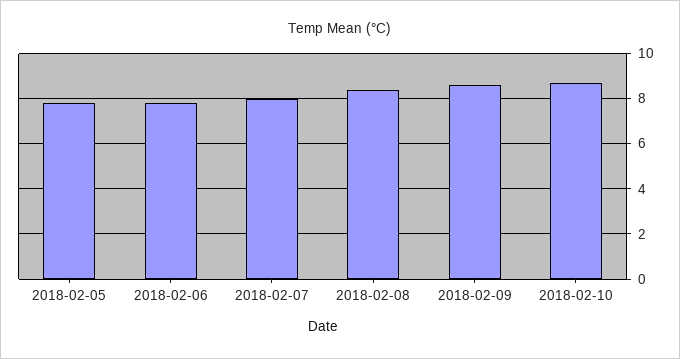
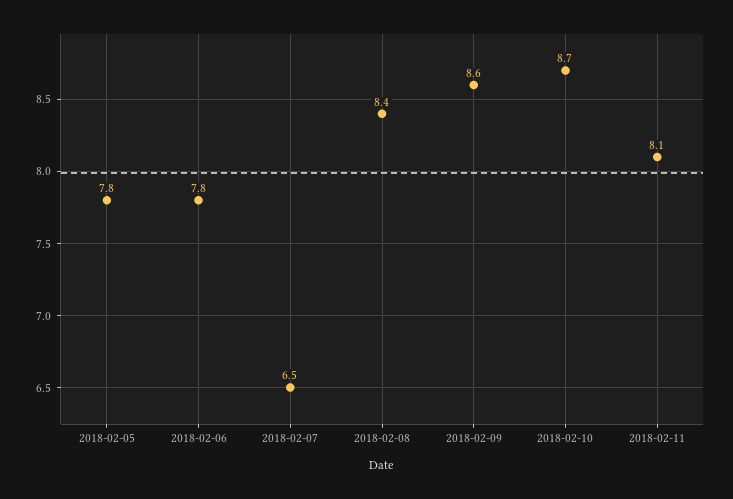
2018-02-07: 8 -> 6.5
2018-02-11: none -> 8.1

